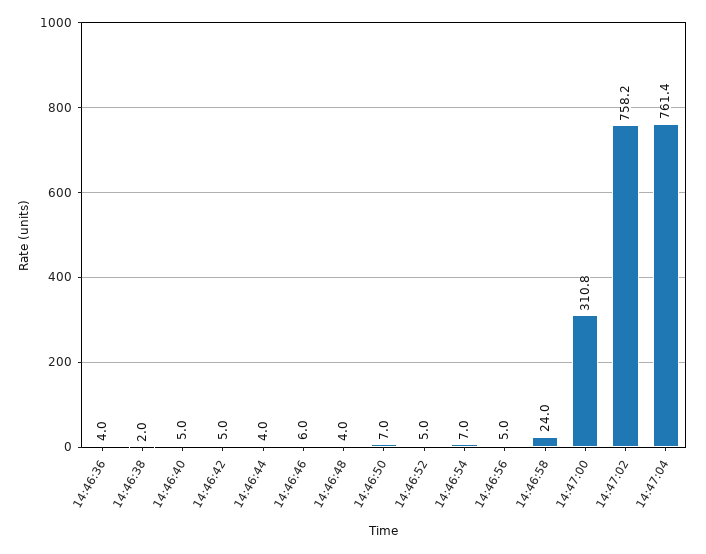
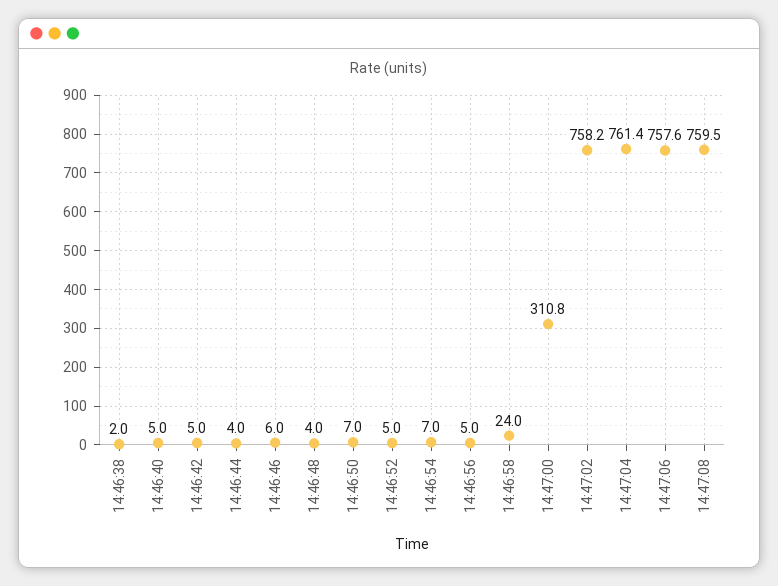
14:46:36: 4 -> none
14:47:06: none -> 757.6
14:47:08: none -> 759.5

